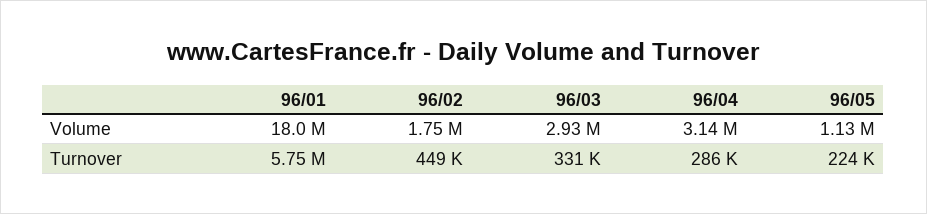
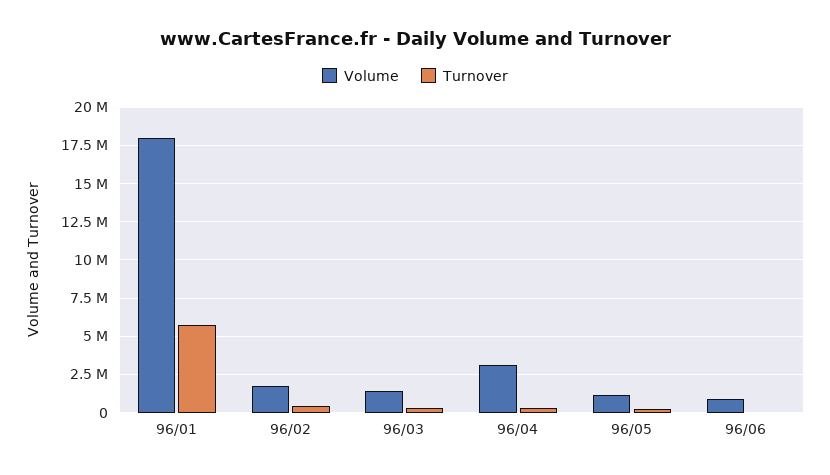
Volume, 96/03: 2930000 -> 1500000
Volume, 96/06: none -> 1000000
Turnover, 96/06: none -> 0

